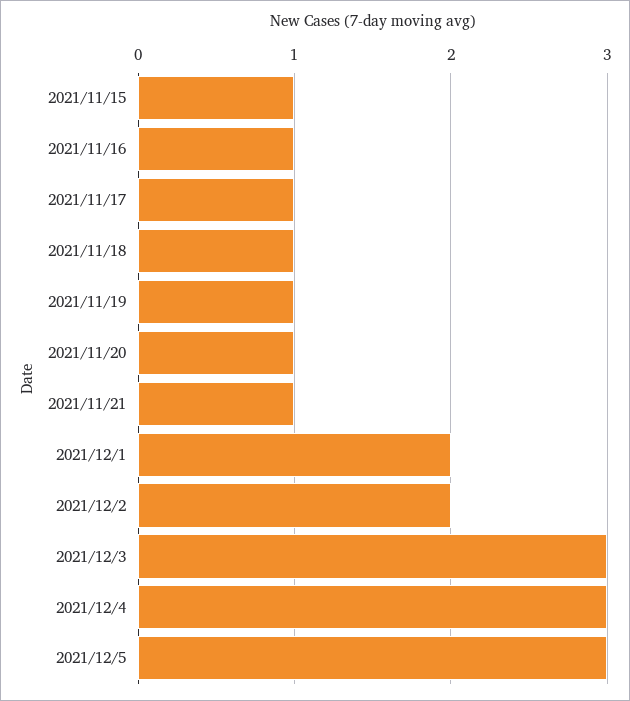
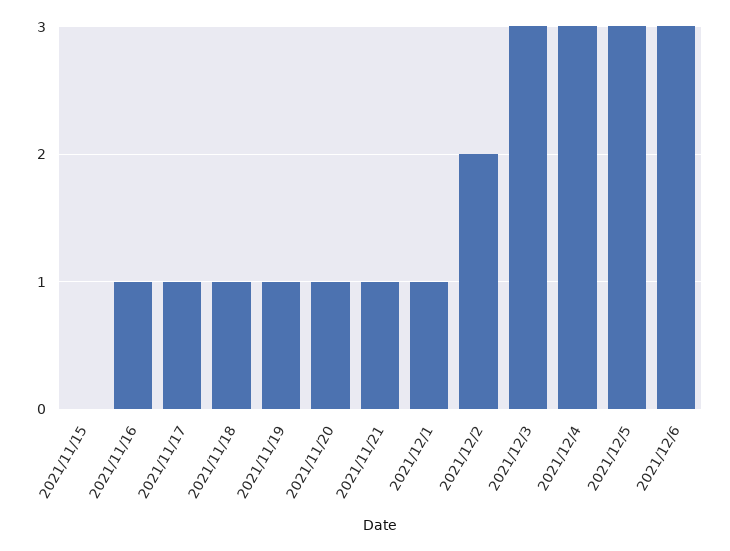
2021/11/15: 1 -> 0
2021/12/1: 2 -> 1
2021/12/6: none -> 3

